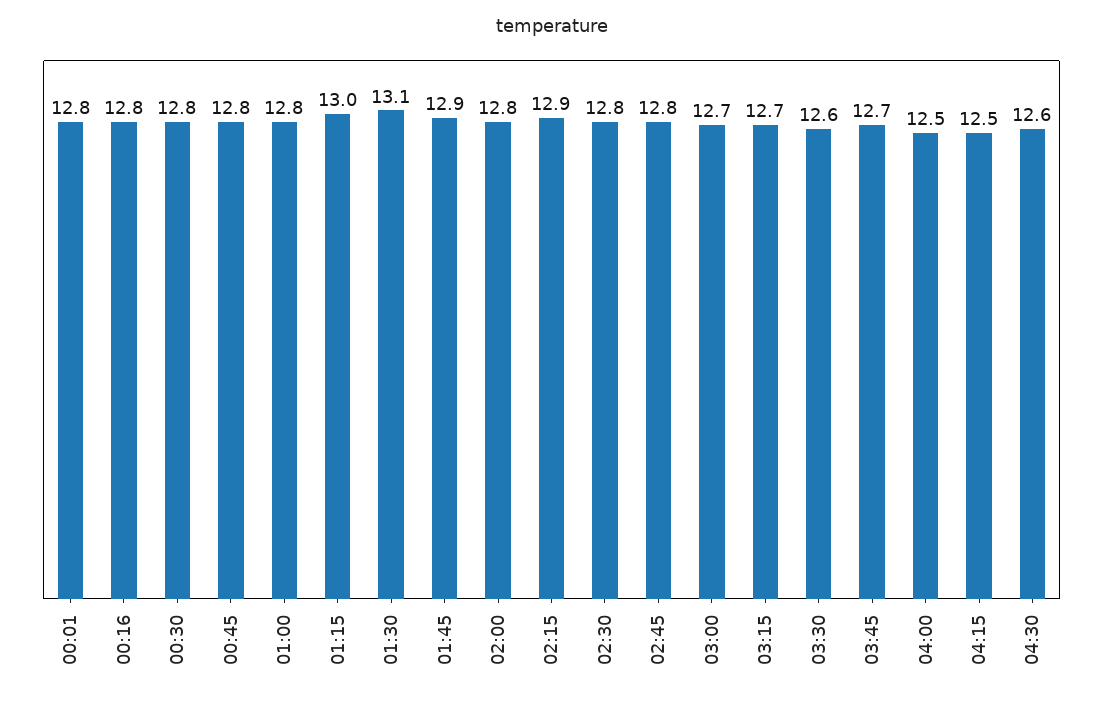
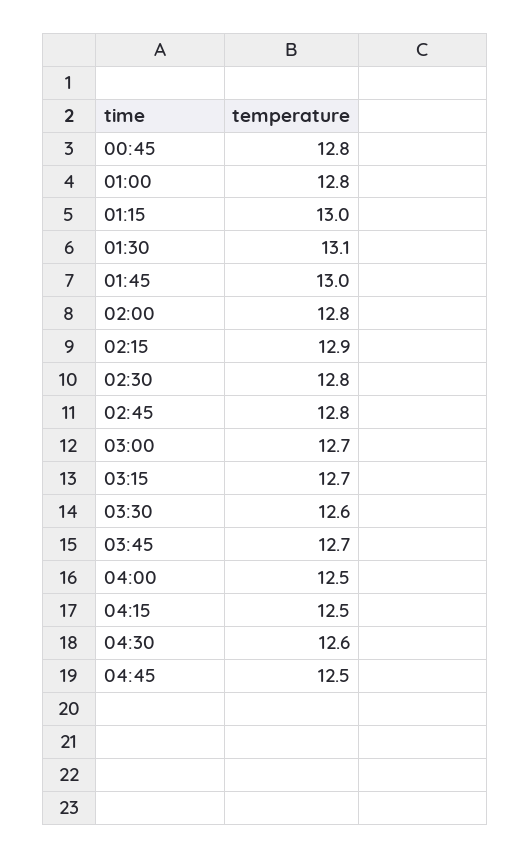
00:01: 12.8 -> none
00:16: 12.8 -> none
00:30: 12.8 -> none
01:45: 12.9 -> 13
04:45: none -> 12.5

